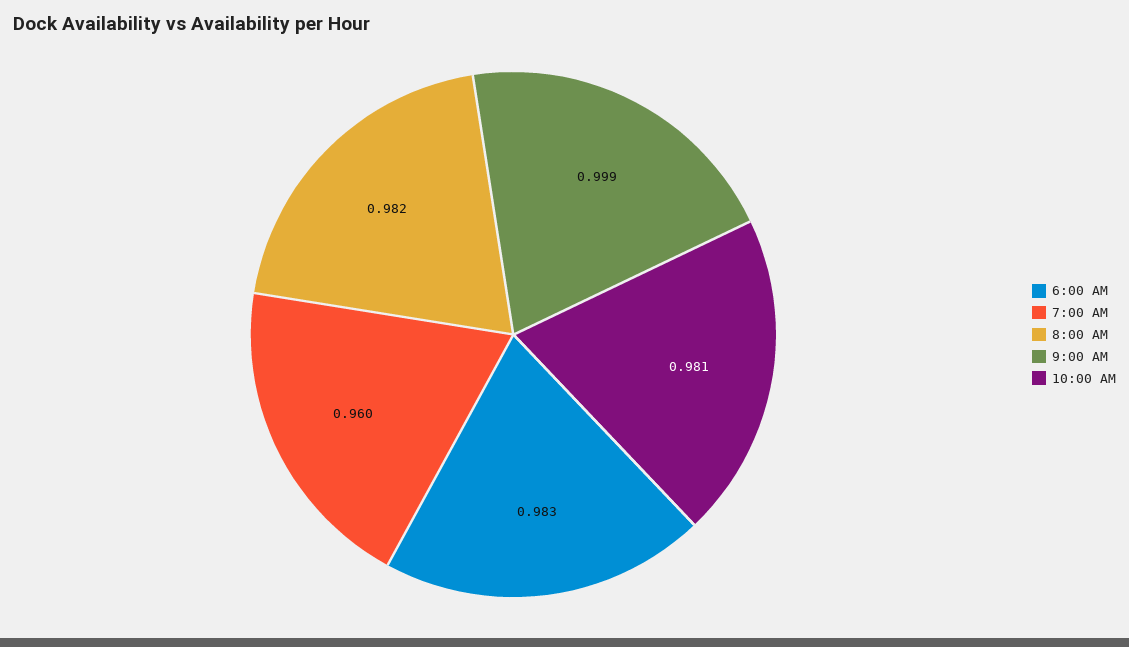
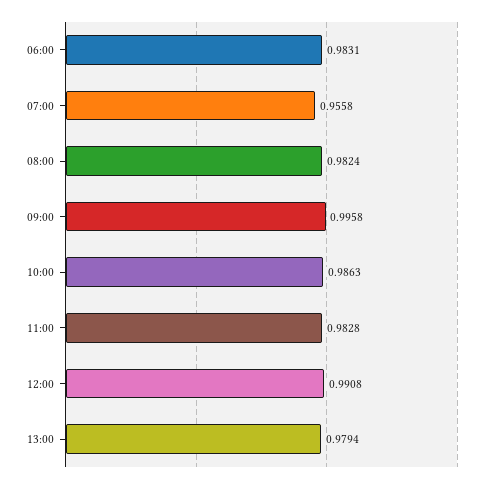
7:00 AM: 0.96 -> 0.9558
9:00 AM: 0.999 -> 0.9958
10:00 AM: 0.981 -> 0.9863
11:00: none -> 0.9828
12:00: none -> 0.9908
13:00: none -> 0.9794

